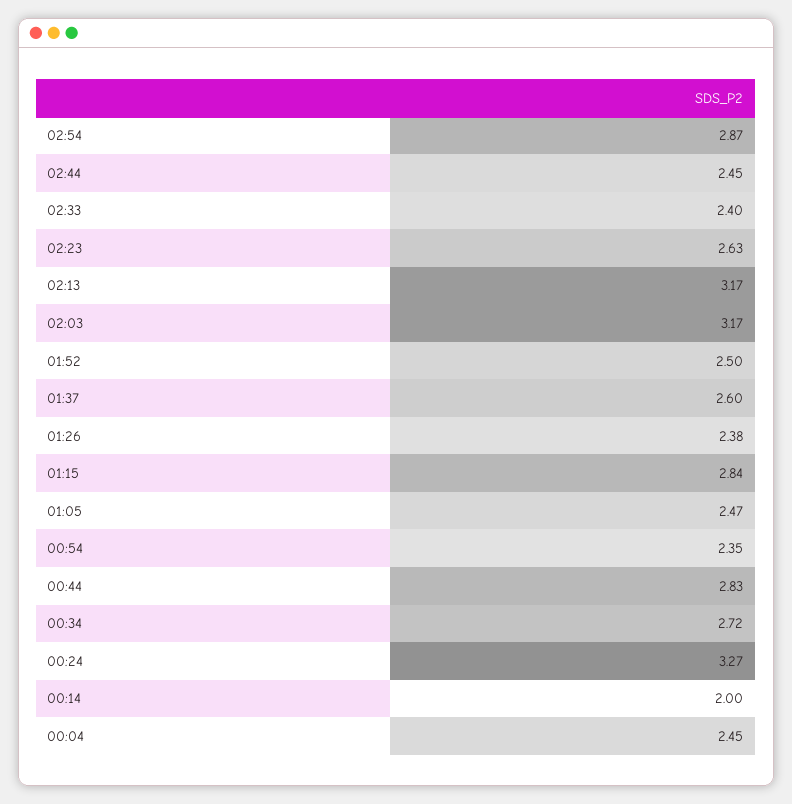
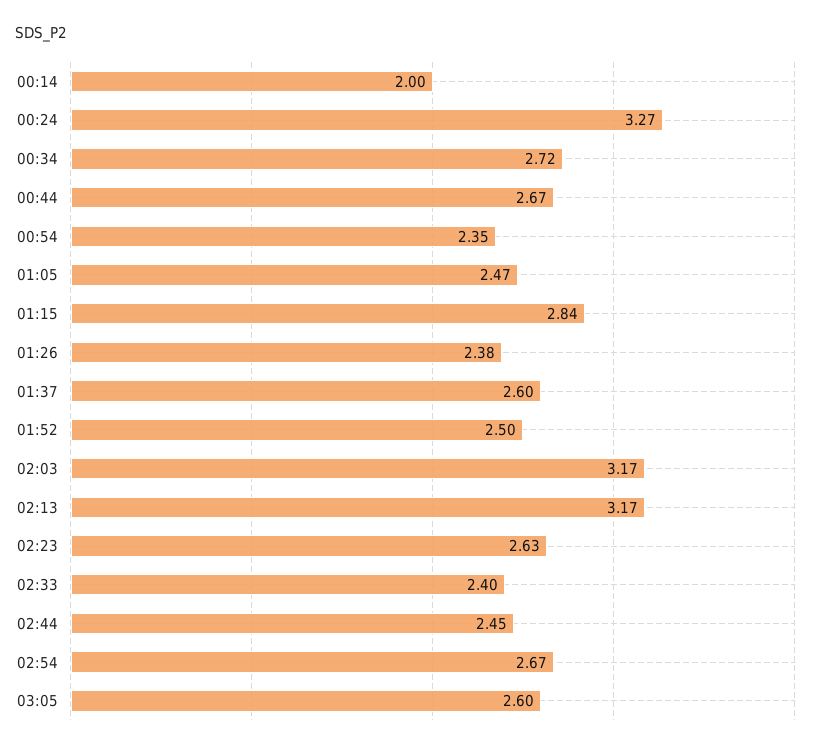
02:54: 2.87 -> 2.67
00:44: 2.83 -> 2.67
00:04: 2.45 -> none
03:05: none -> 2.6

